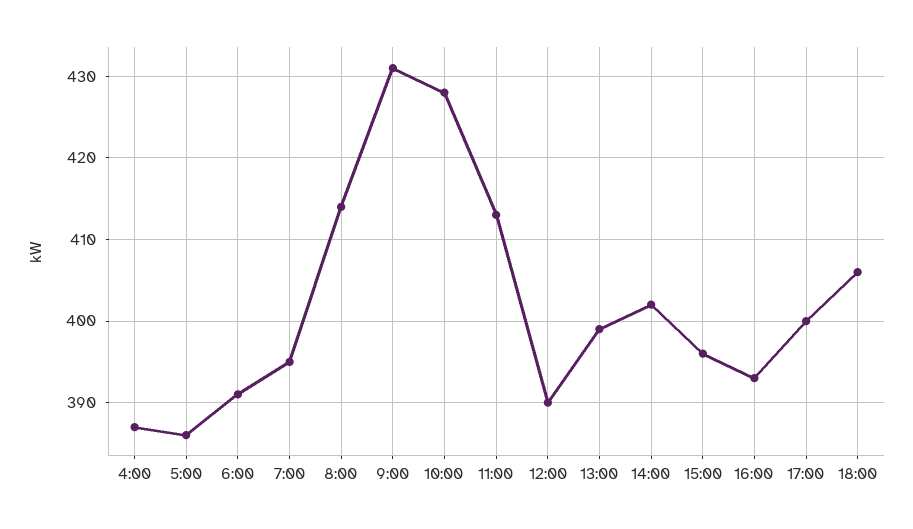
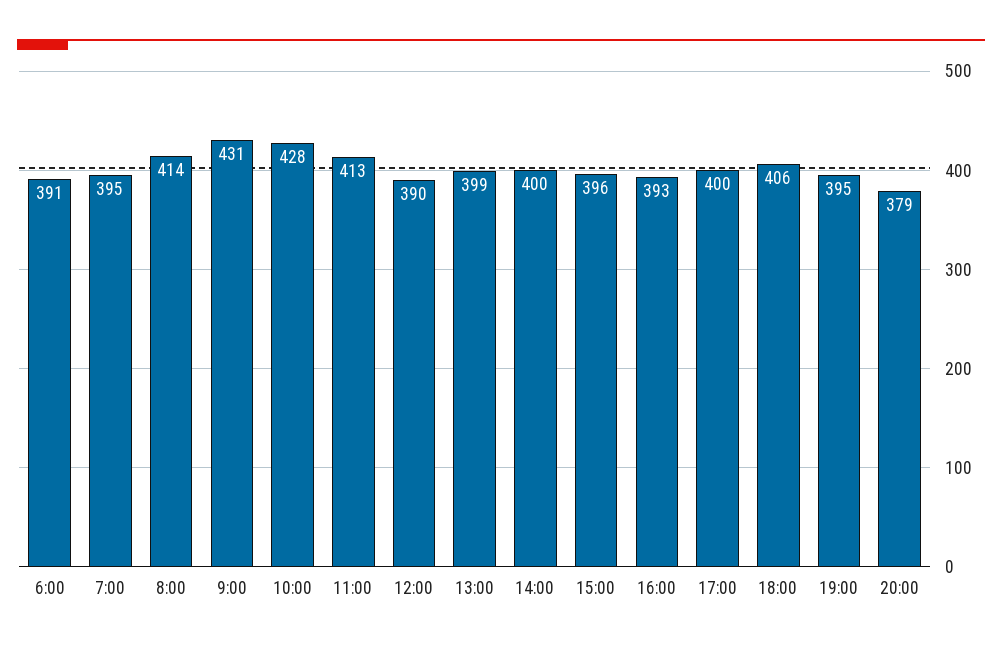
4:00: 387 -> none
5:00: 386 -> none
14:00: 402 -> 400
19:00: none -> 395
20:00: none -> 379

